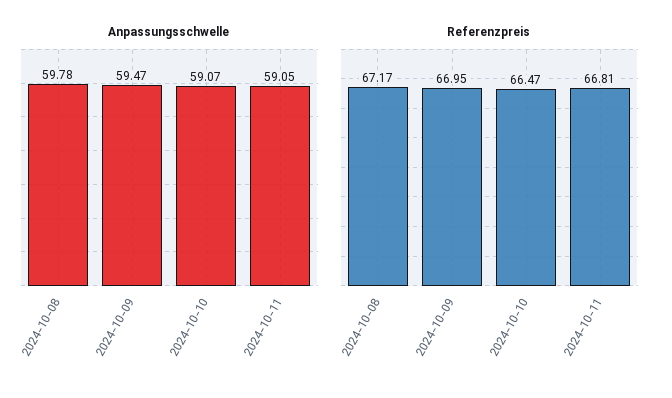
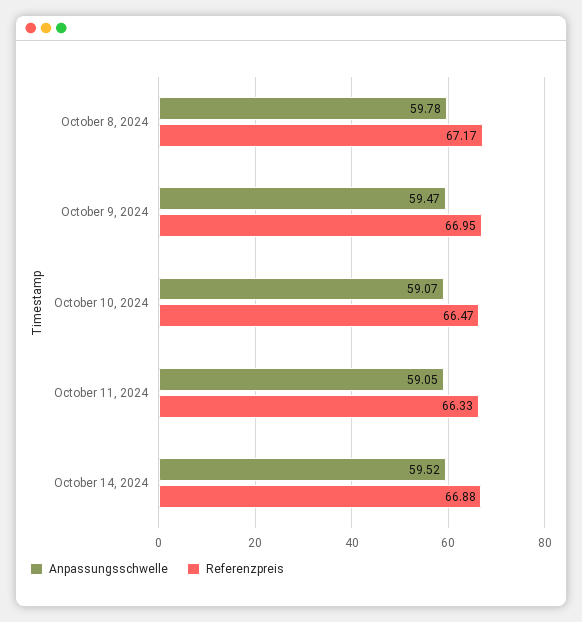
Referenzpreis, 2024-10-11: 66.81 -> 66.33
Anpassungsschwelle, October 14, 2024: none -> 59.52
Referenzpreis, October 14, 2024: none -> 66.88

